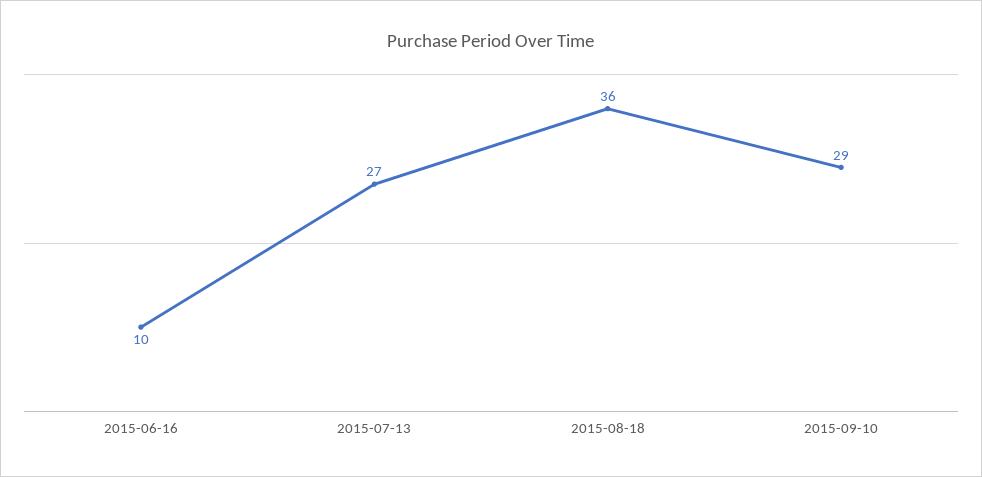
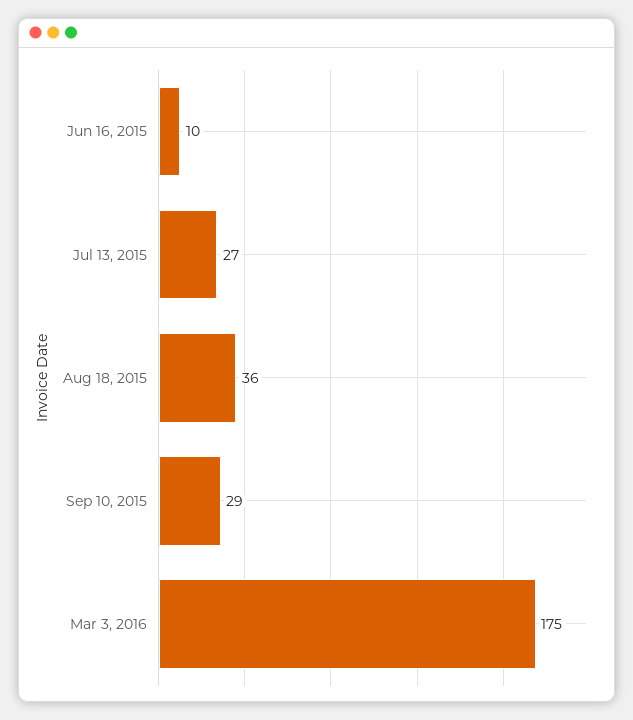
Mar 3, 2016: none -> 175

